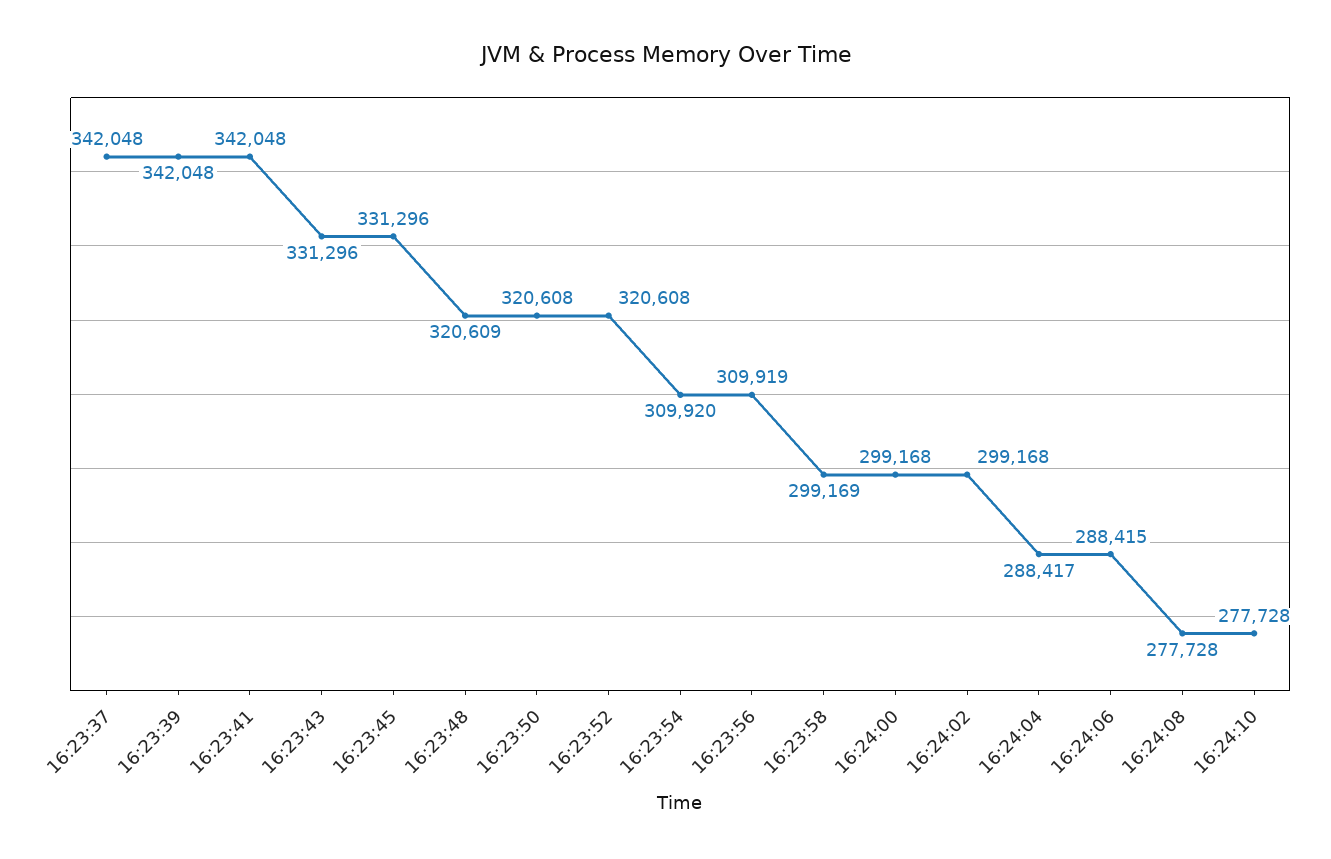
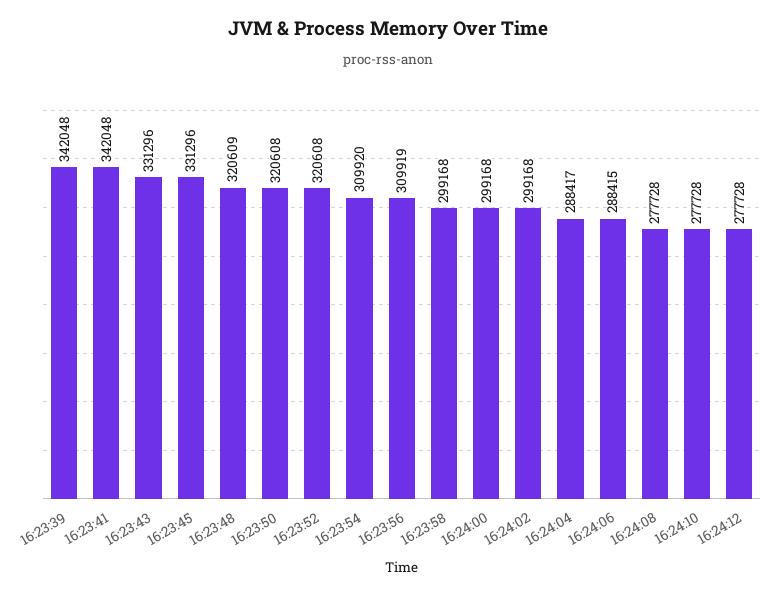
16:23:37: 342048 -> none
16:23:58: 299169 -> 299168
16:24:12: none -> 277728

